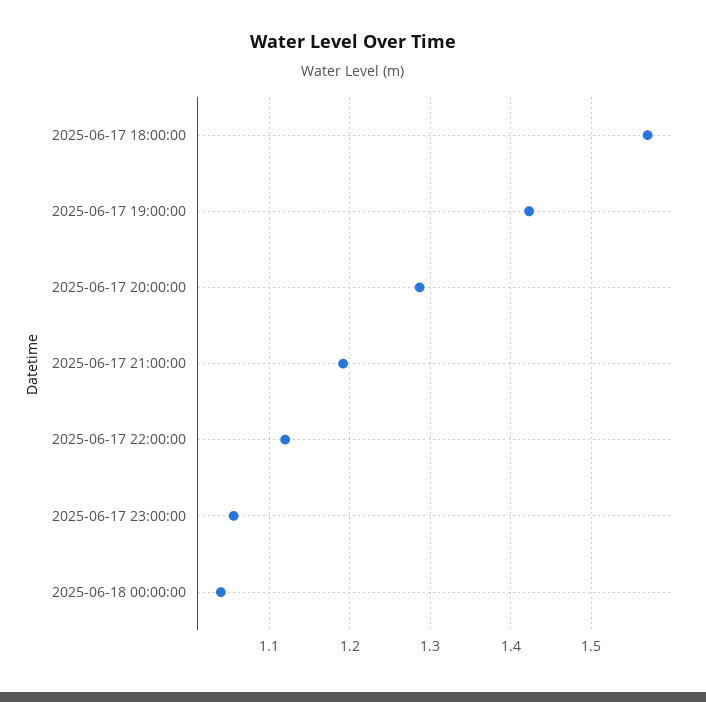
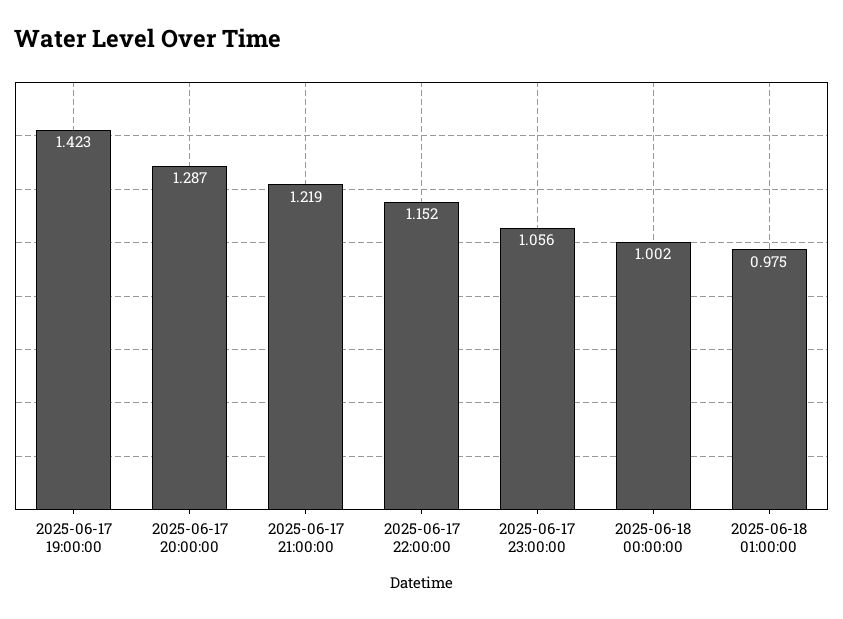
2025-06-17 18:00:00: 1.57 -> none
2025-06-17 21:00:00: 1.19 -> 1.219
2025-06-17 22:00:00: 1.12 -> 1.152
2025-06-18 00:00:00: 1.04 -> 1.002
2025-06-18 01:00:00: none -> 0.975

